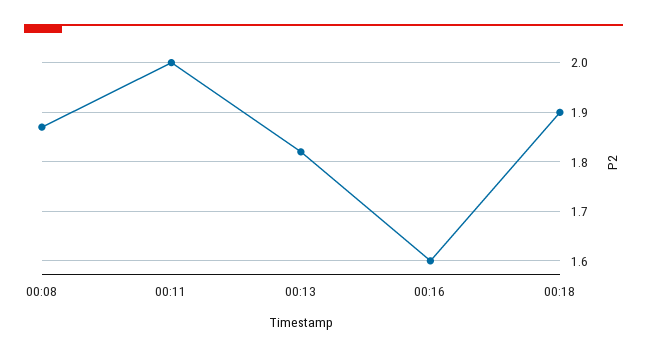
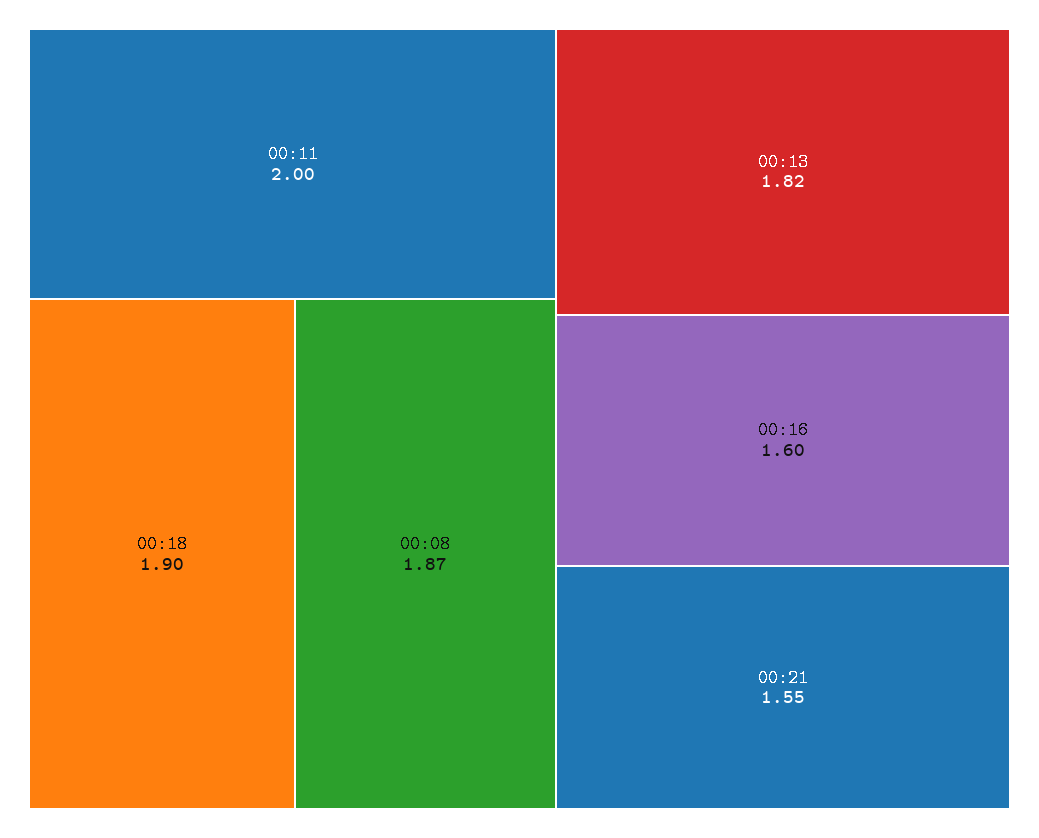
00:21: none -> 1.55

